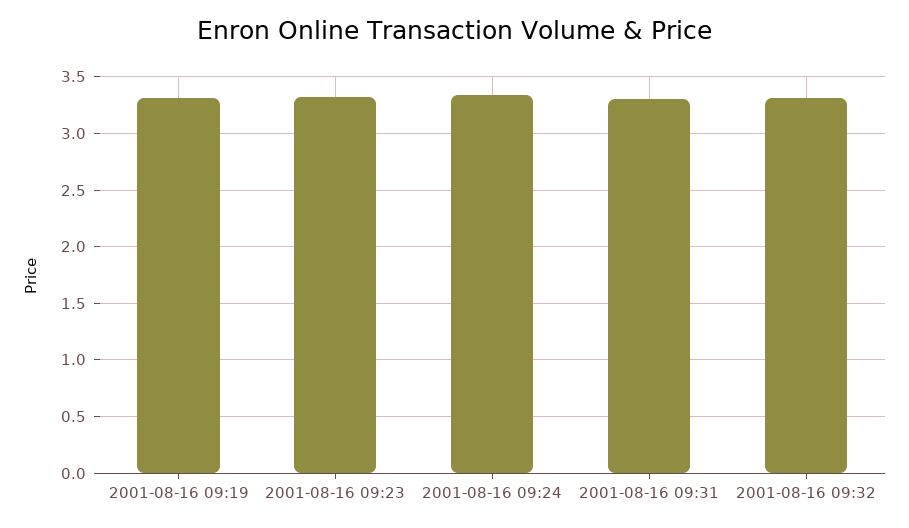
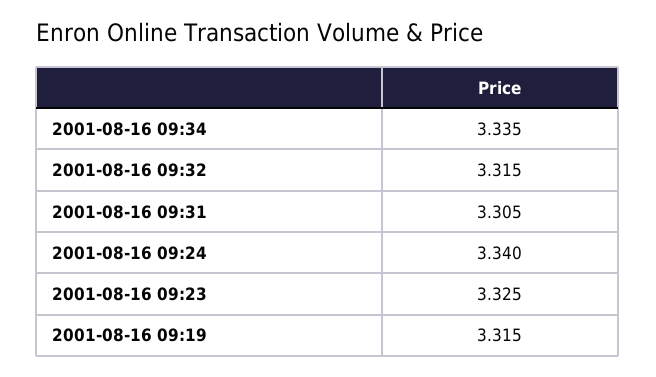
2001-08-16 09:34: none -> 3.335

